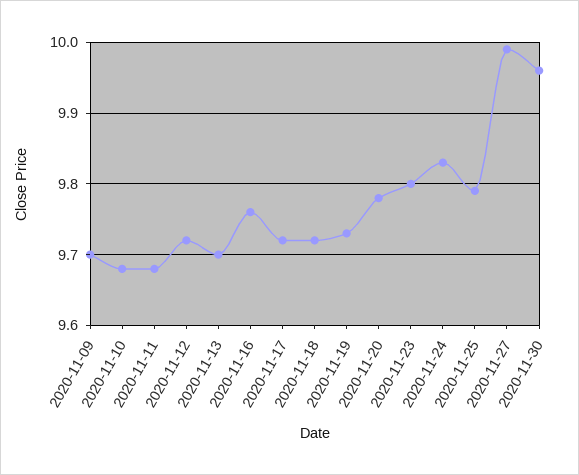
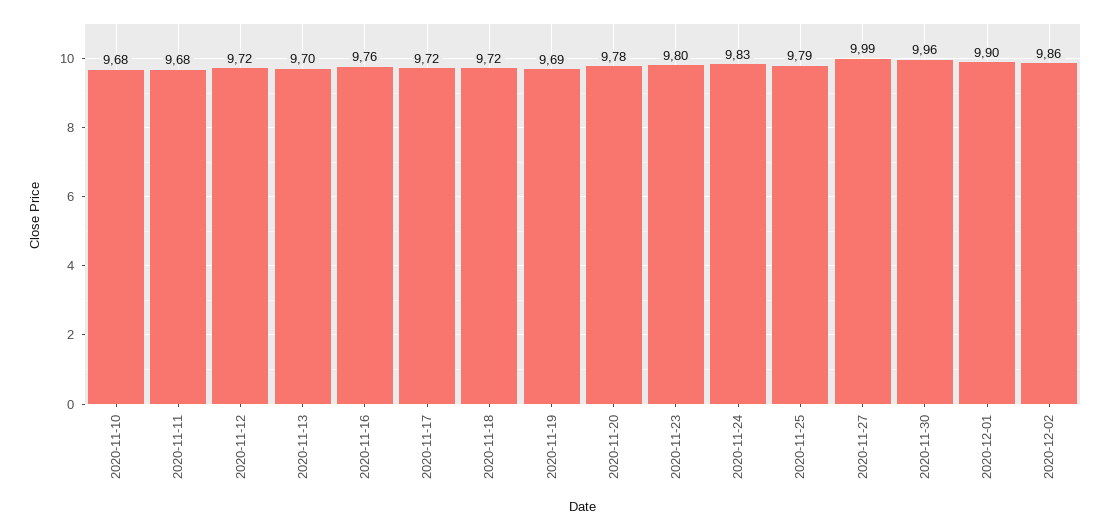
2020-11-09: 9.7 -> none
2020-11-19: 9.73 -> 9.69
2020-12-01: none -> 9.9
2020-12-02: none -> 9.86

